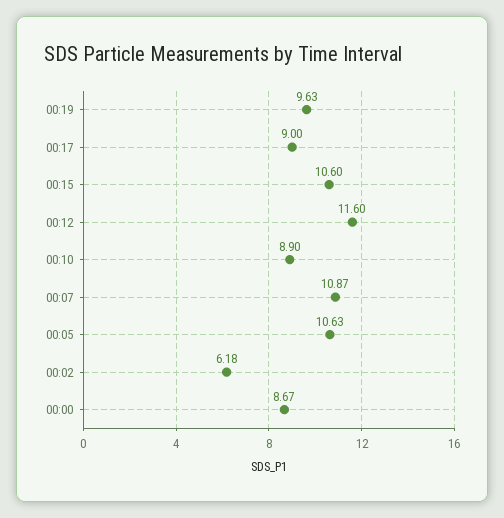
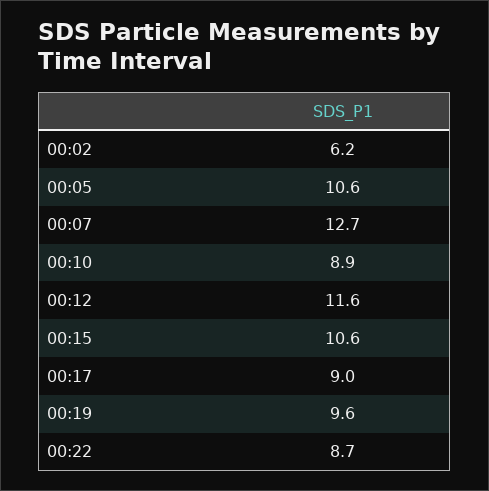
00:07: 10.87 -> 12.7
00:00: 8.67 -> none
00:22: none -> 8.7

